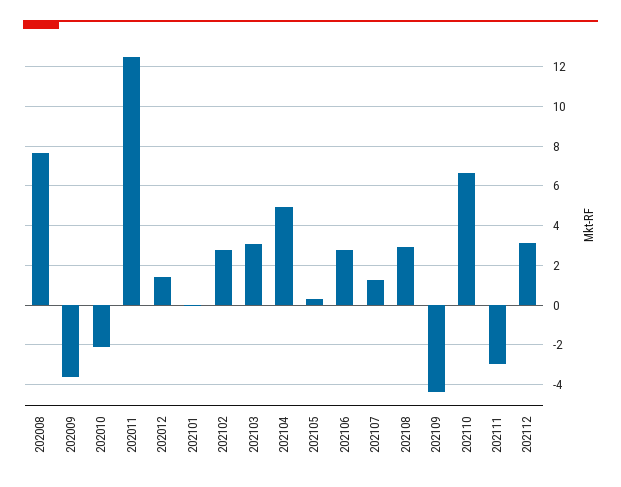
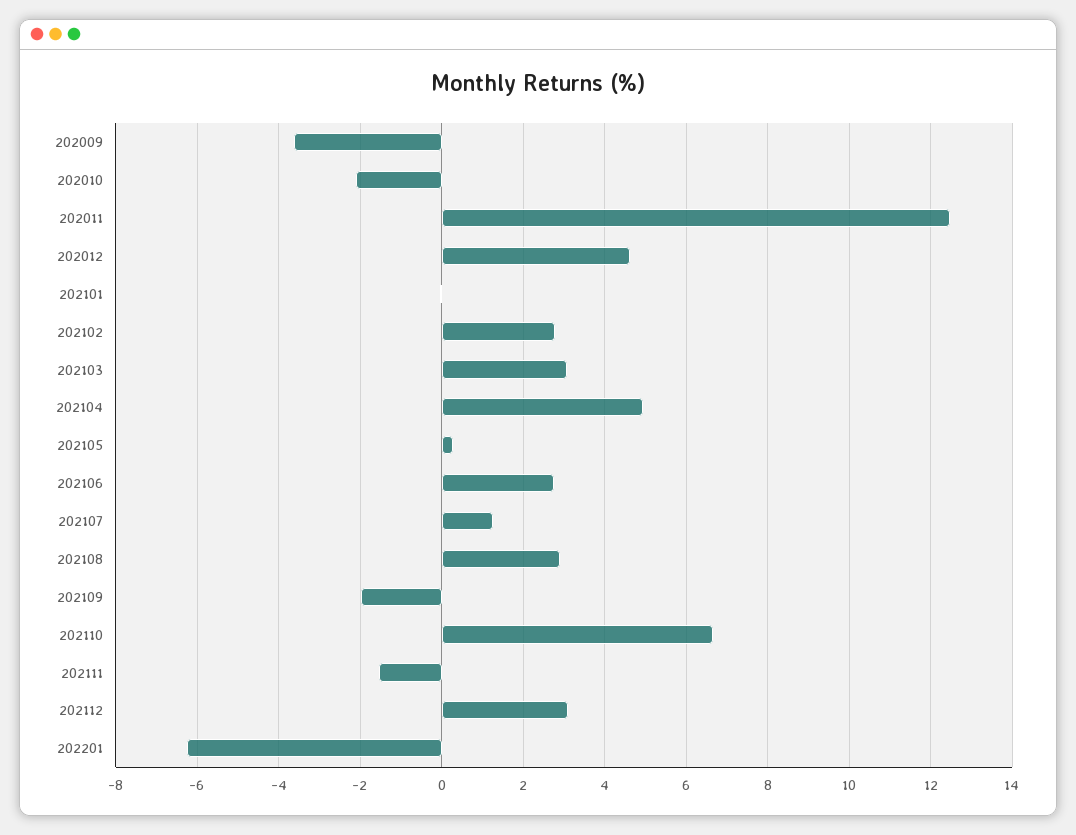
202008: 7.5 -> none
202012: 1.5 -> 4.6
202109: -4.5 -> -2
202111: -3 -> -1.6
202201: none -> -6.2

